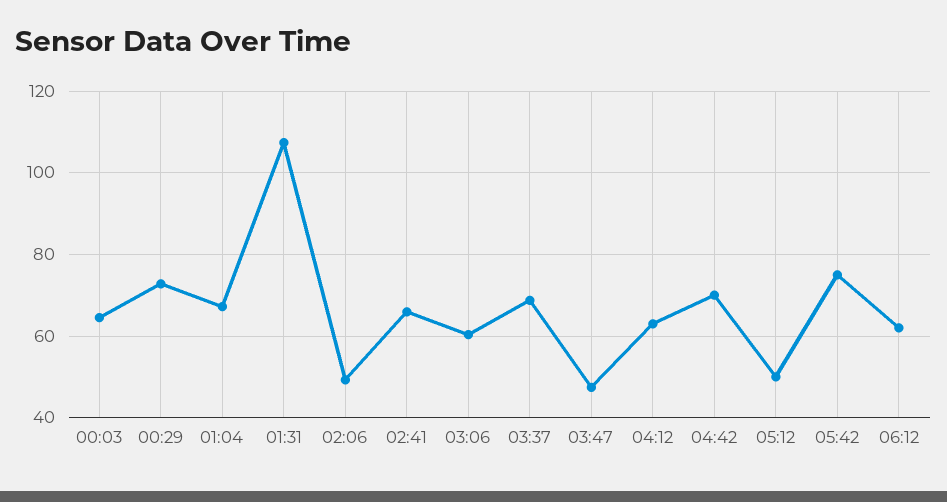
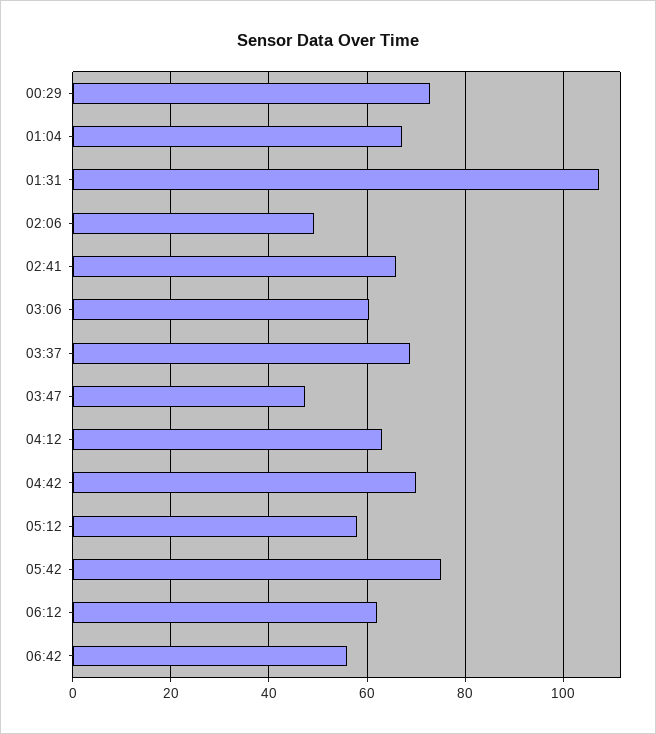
00:03: 64 -> none
05:12: 50 -> 58
06:42: none -> 56

